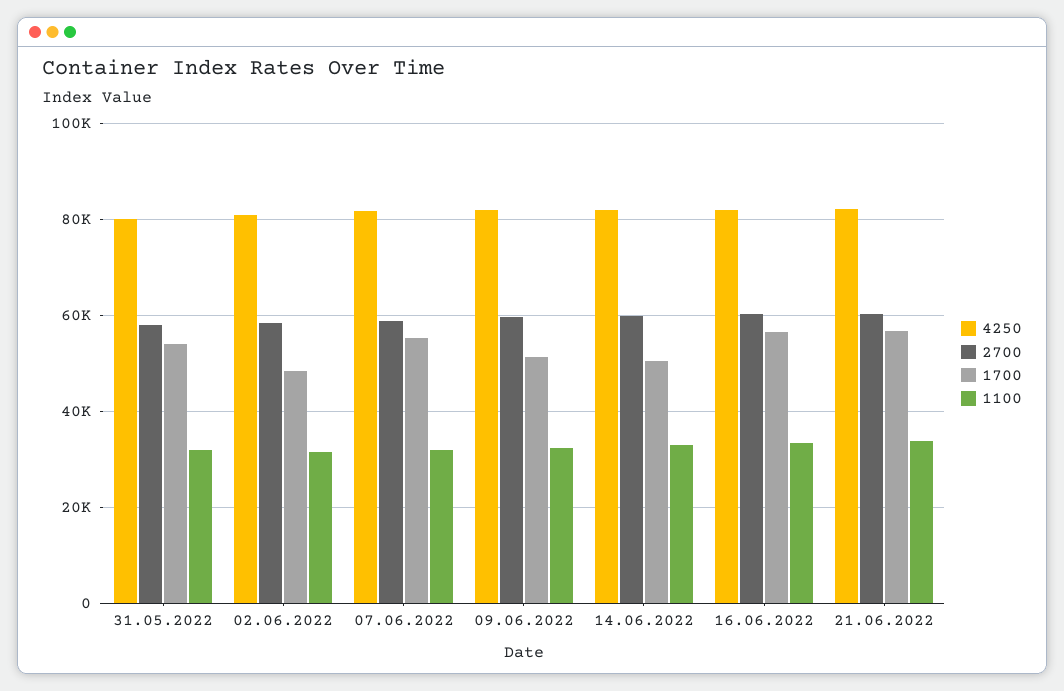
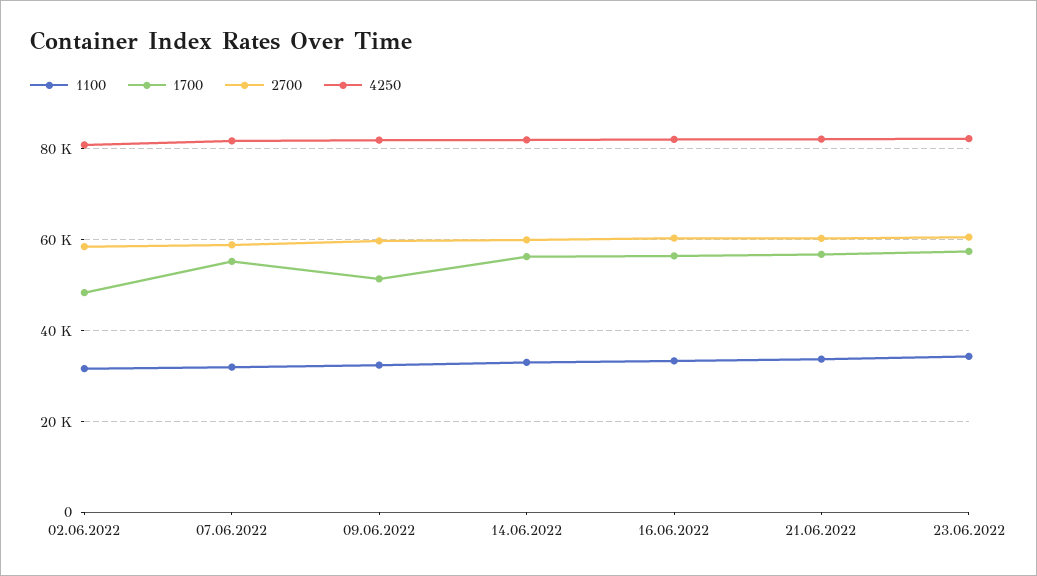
4250, 31.05.2022: 80000 -> none
2700, 31.05.2022: 58000 -> none
1700, 31.05.2022: 54000 -> none
1100, 31.05.2022: 32000 -> none
1700, 14.06.2022: 50000 -> 56000
1100, 23.06.2022: none -> 34000
1700, 23.06.2022: none -> 58000
2700, 23.06.2022: none -> 60000
4250, 23.06.2022: none -> 82000

